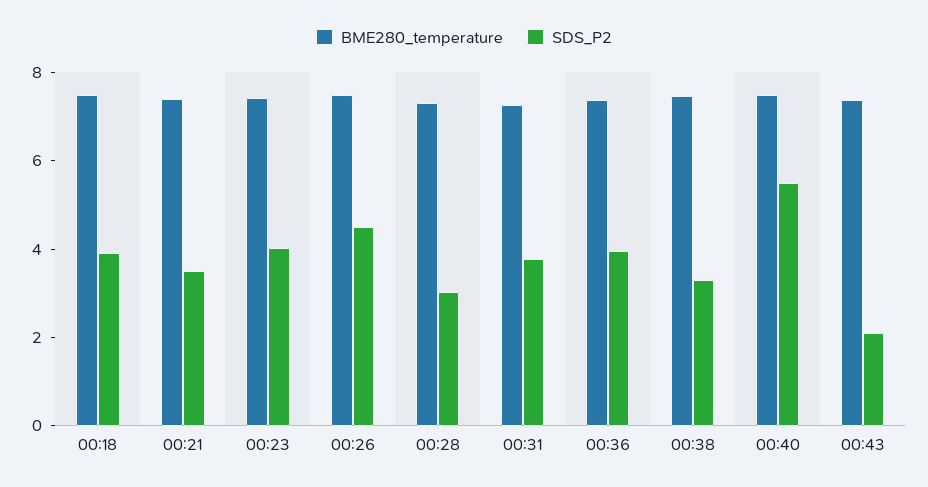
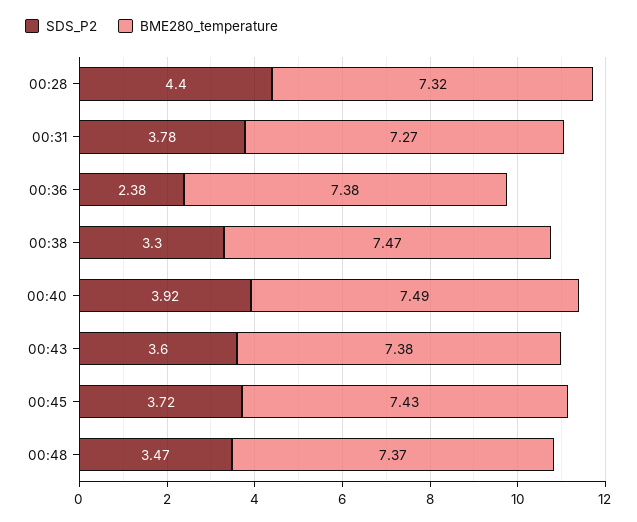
BME280_temperature, 00:18: 7.5 -> none
SDS_P2, 00:18: 4 -> none
BME280_temperature, 00:21: 7.5 -> none
SDS_P2, 00:21: 3.5 -> none
BME280_temperature, 00:23: 7.5 -> none
SDS_P2, 00:23: 4 -> none
BME280_temperature, 00:26: 7.5 -> none
SDS_P2, 00:26: 4.5 -> none
SDS_P2, 00:28: 3 -> 4.4
SDS_P2, 00:36: 4 -> 2.38
SDS_P2, 00:40: 5.5 -> 3.92
SDS_P2, 00:43: 2 -> 3.6
SDS_P2, 00:45: none -> 3.72
BME280_temperature, 00:45: none -> 7.43
SDS_P2, 00:48: none -> 3.47
BME280_temperature, 00:48: none -> 7.37

